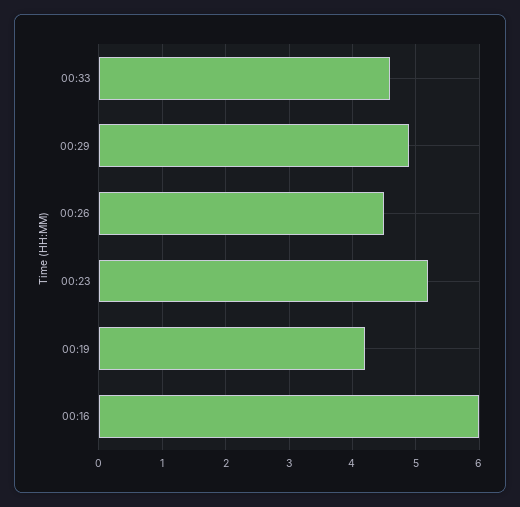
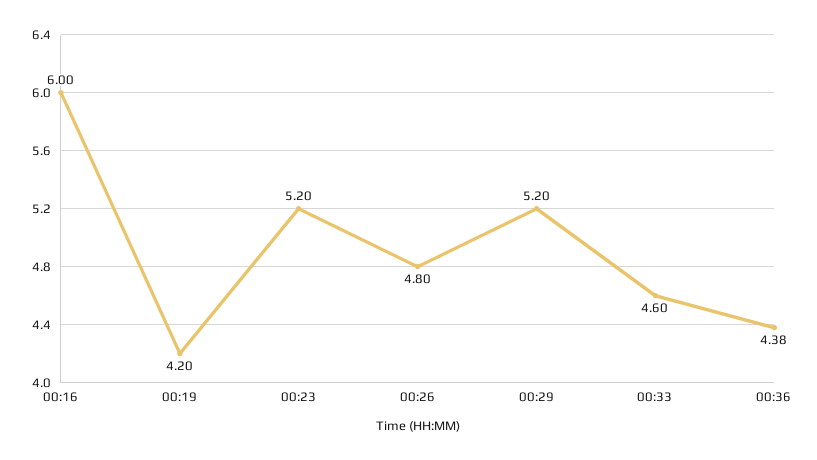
00:29: 4.9 -> 5.2
00:26: 4.5 -> 4.8
00:36: none -> 4.38

